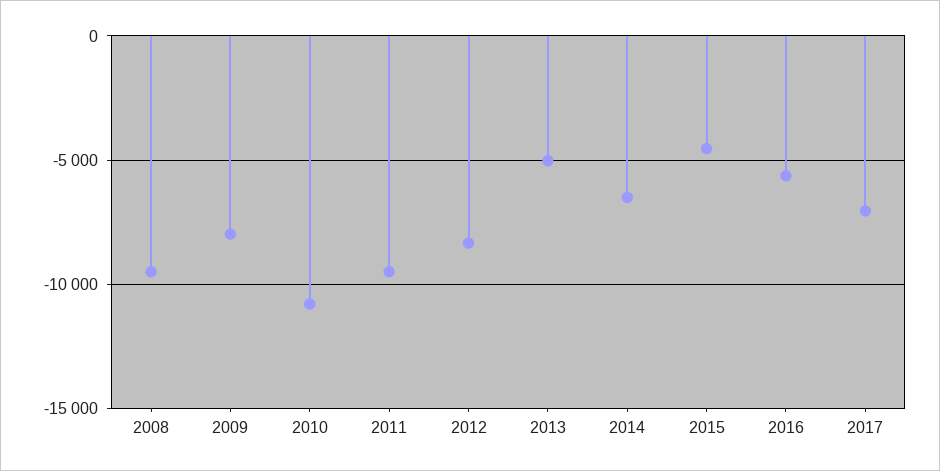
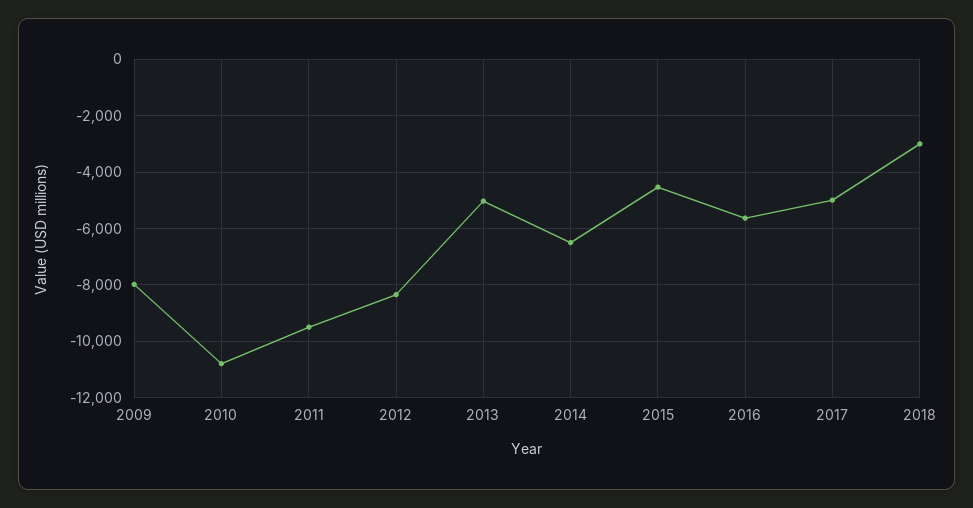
2008: -9500 -> none
2017: -7000 -> -5000
2018: none -> -3000

